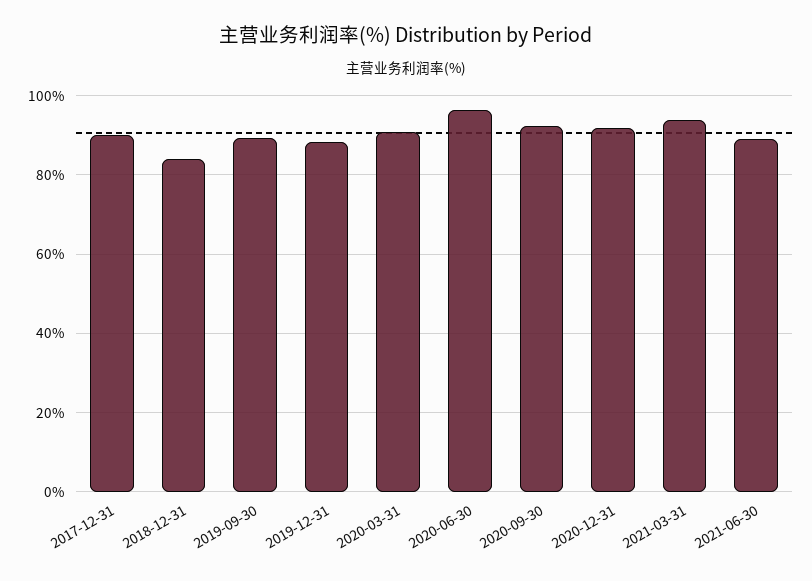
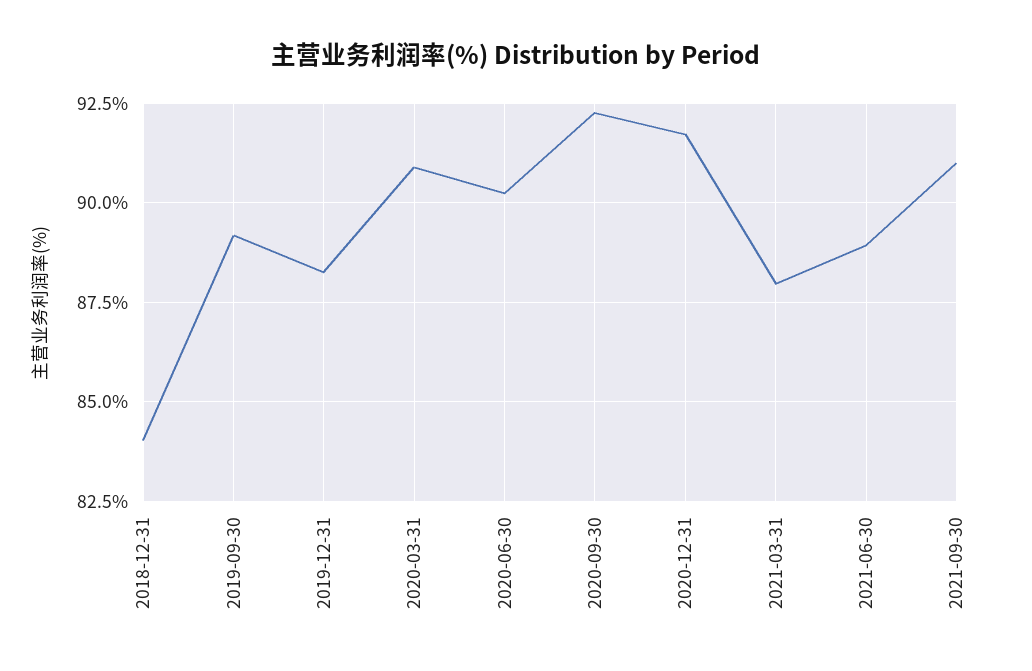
2017-12-31: 90 -> none
2020-06-30: 96 -> 90.25
2021-03-31: 94 -> 88
2021-09-30: none -> 91

